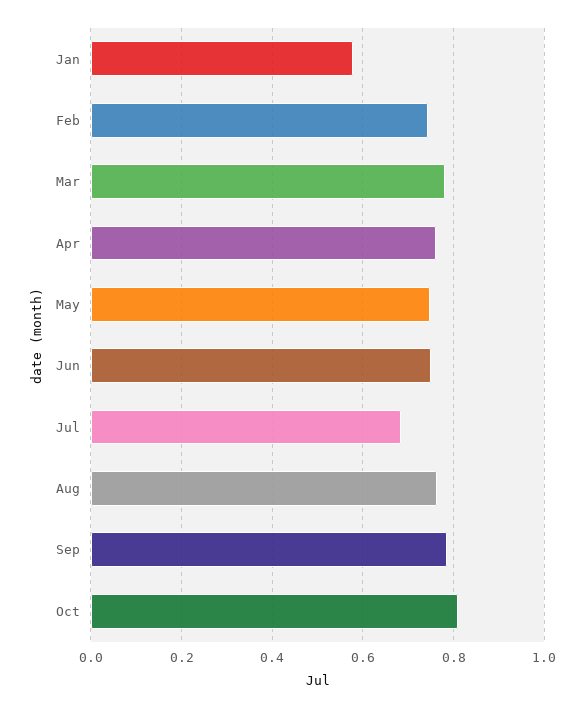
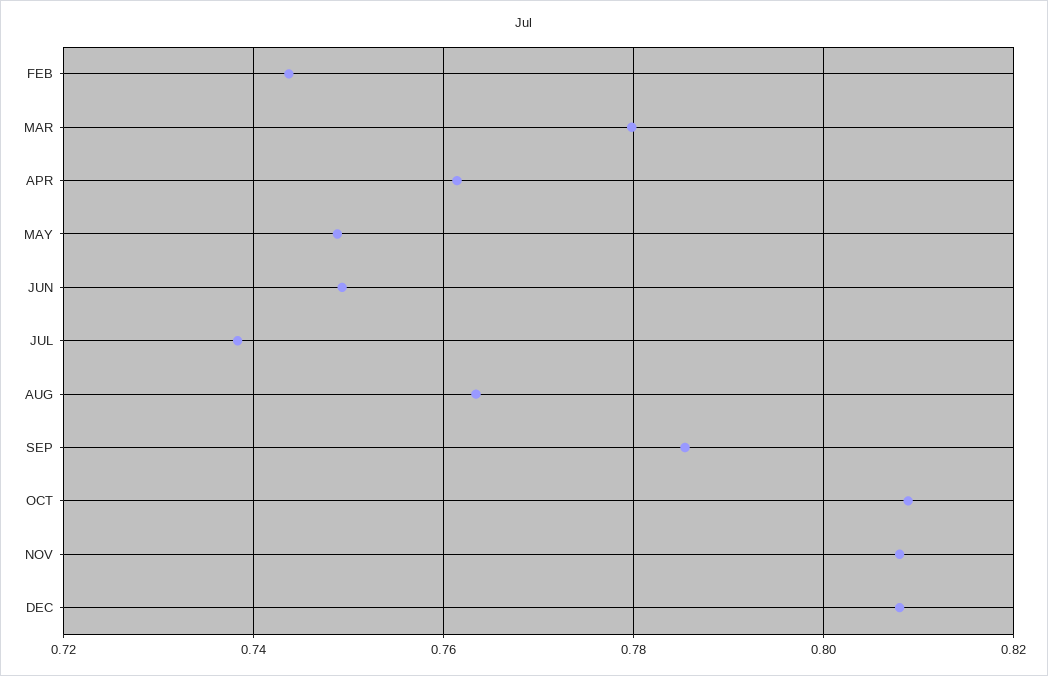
Jan: 0.58 -> none
Jul: 0.68 -> 0.738
NOV: none -> 0.808
DEC: none -> 0.808

